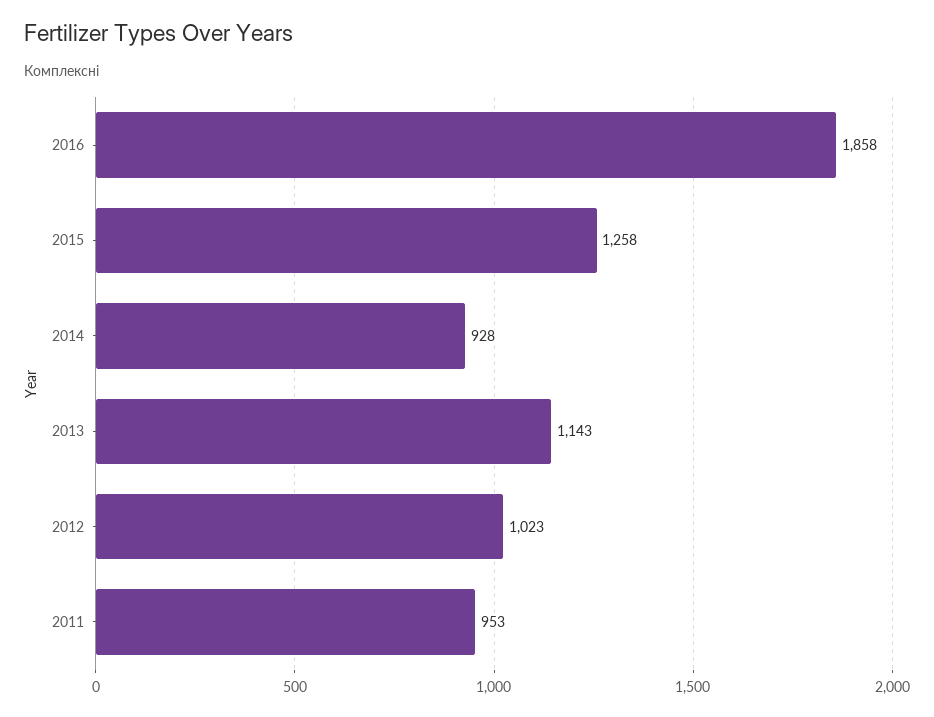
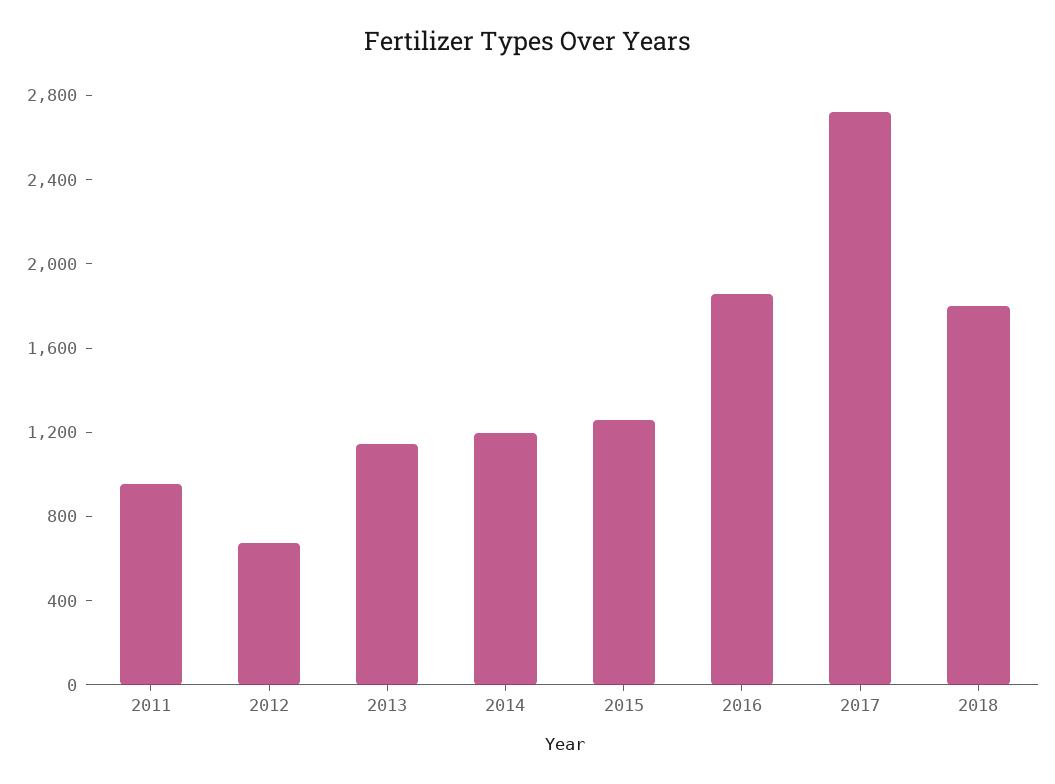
2014: 928 -> 1200
2012: 1023 -> 700
2017: none -> 2700
2018: none -> 1800

